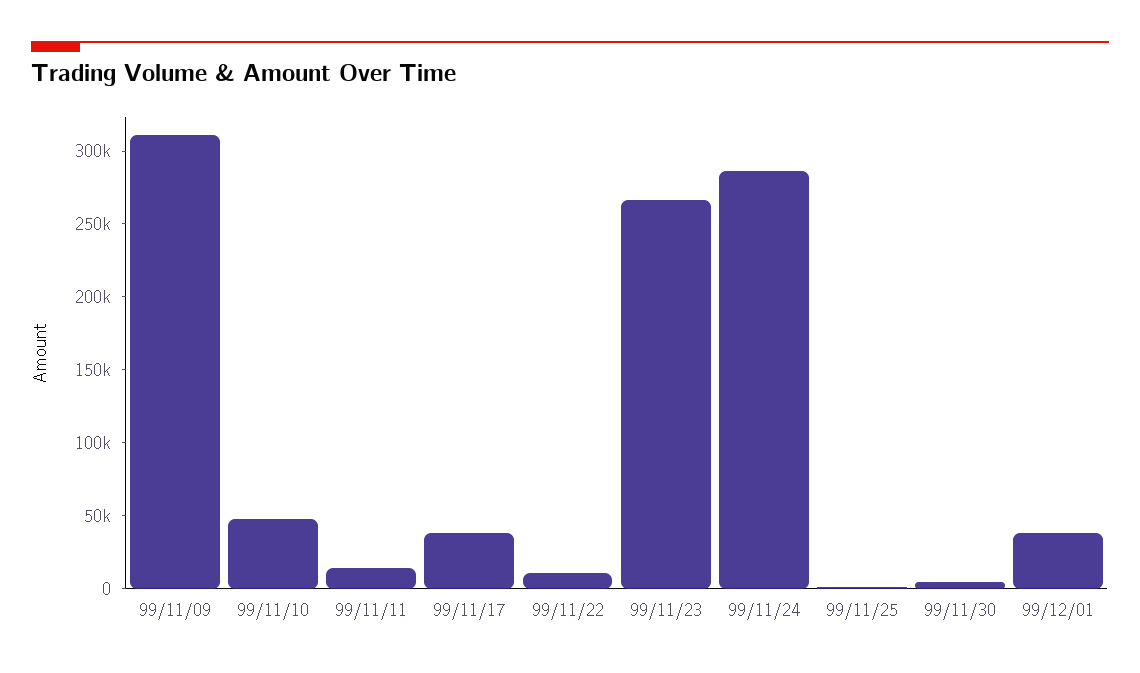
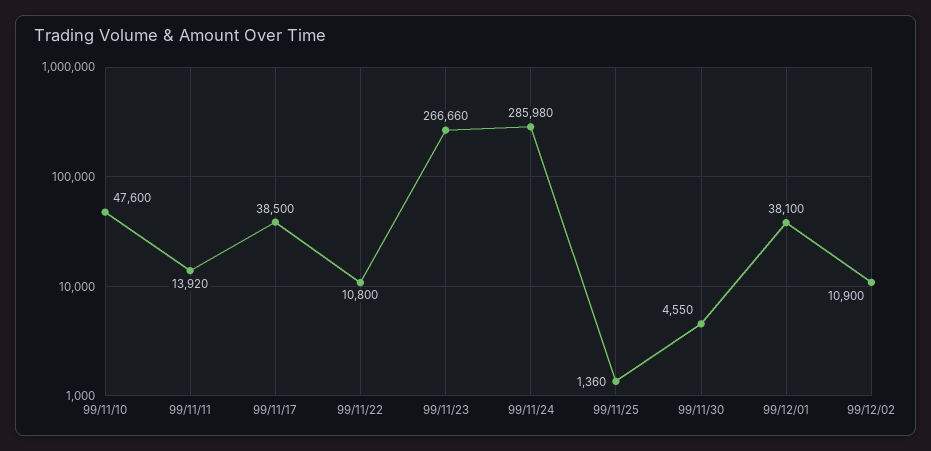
99/11/09: 310000 -> none
99/12/02: none -> 10900

